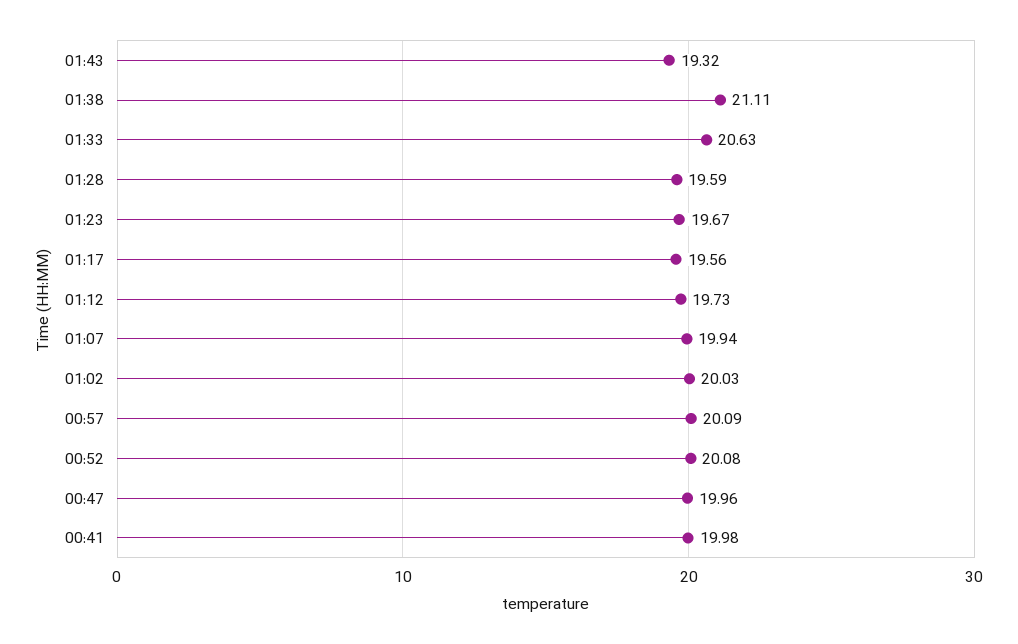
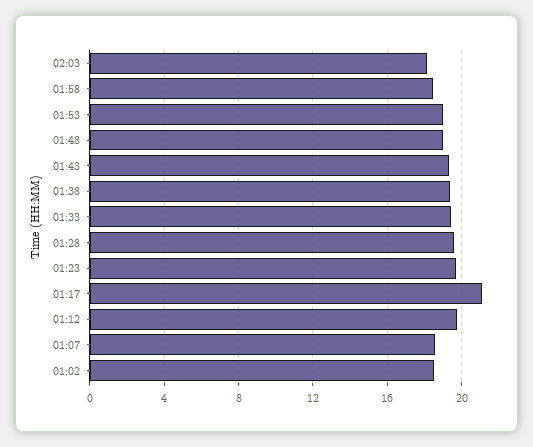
01:38: 21.11 -> 19.5
01:33: 20.63 -> 19.5
01:17: 19.56 -> 21
01:07: 19.94 -> 18.5
01:02: 20.03 -> 18.5
00:57: 20.09 -> none
00:52: 20.08 -> none
00:47: 19.96 -> none
00:41: 19.98 -> none
02:03: none -> 18
01:58: none -> 18.5
01:53: none -> 19
01:48: none -> 19

